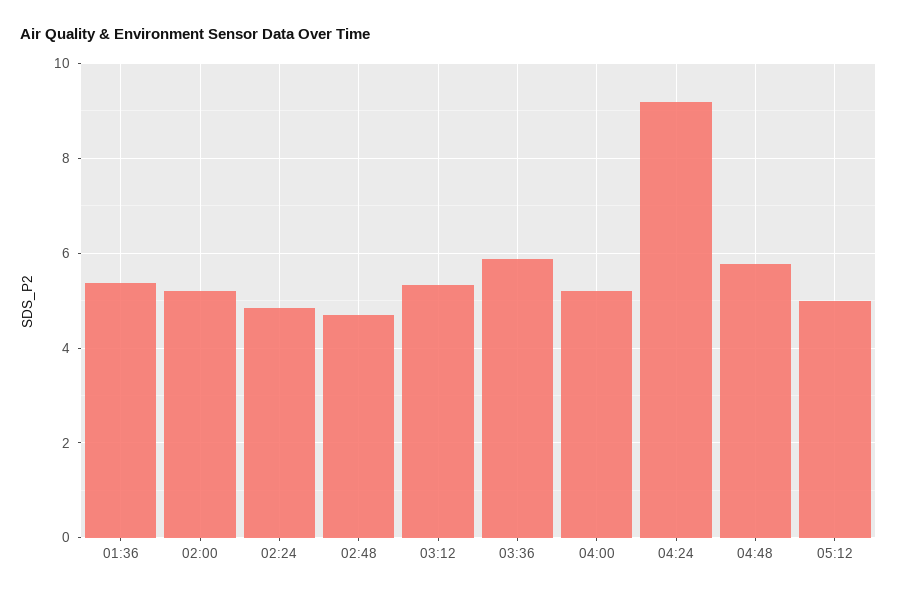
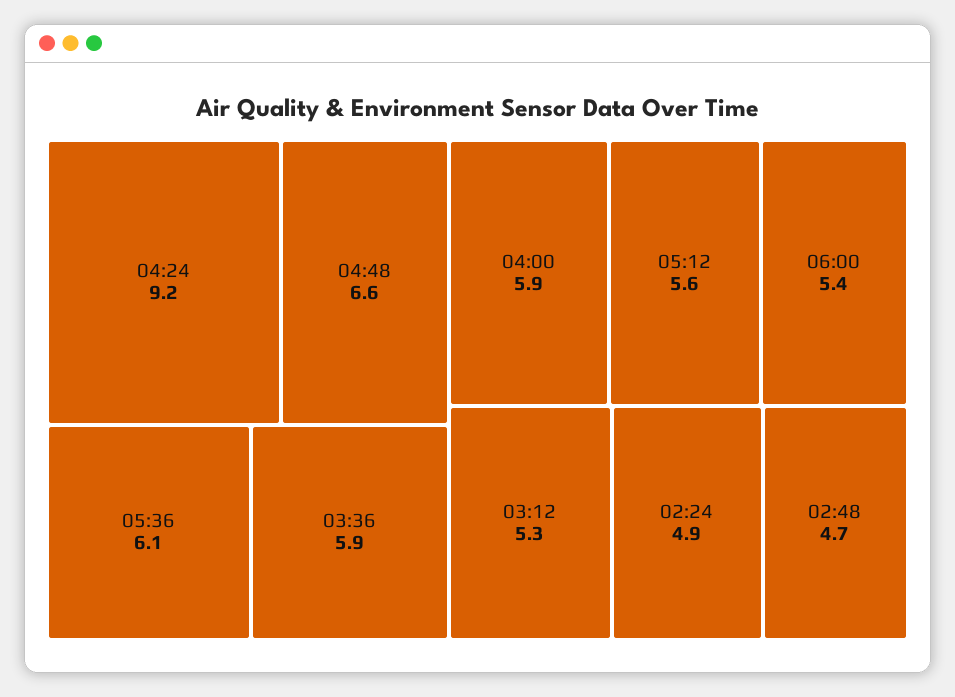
01:36: 5.4 -> none
02:00: 5.2 -> none
04:00: 5.2 -> 5.9
04:48: 5.8 -> 6.6
05:12: 5 -> 5.6
05:36: none -> 6.1
06:00: none -> 5.4

